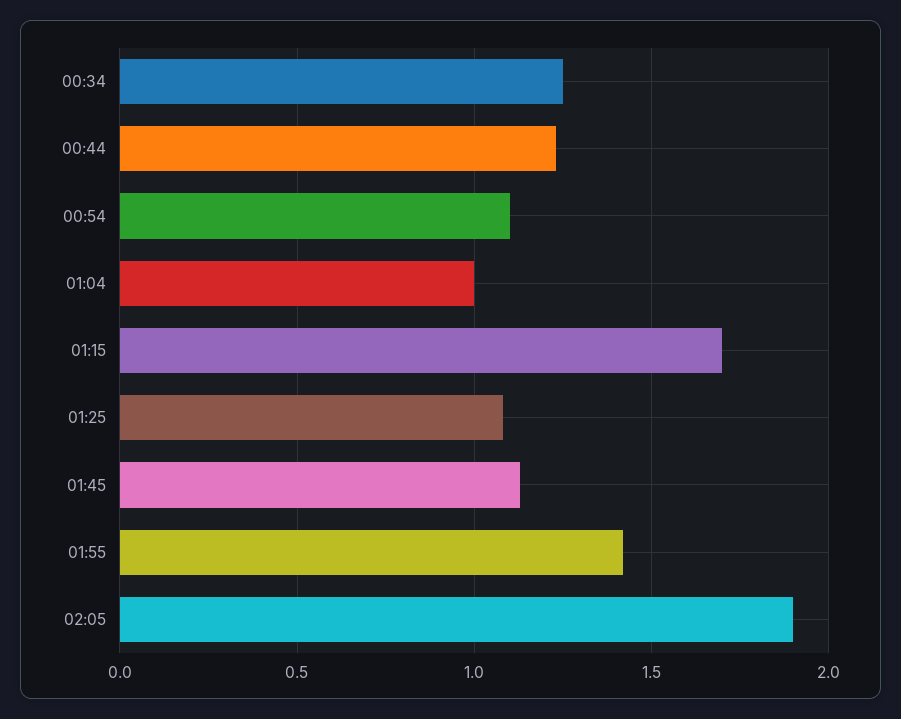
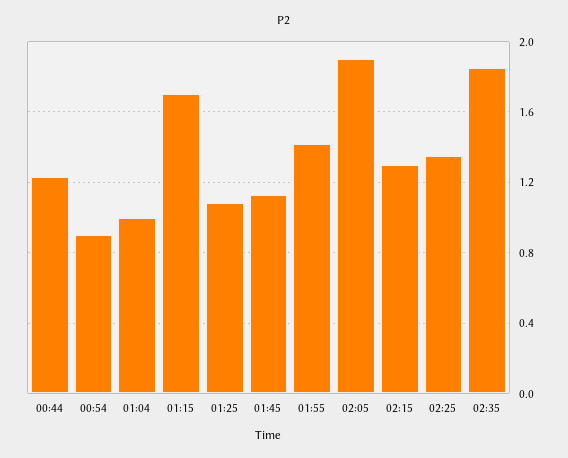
00:34: 1.25 -> none
00:54: 1.1 -> 0.9
02:15: none -> 1.3
02:25: none -> 1.35
02:35: none -> 1.85

